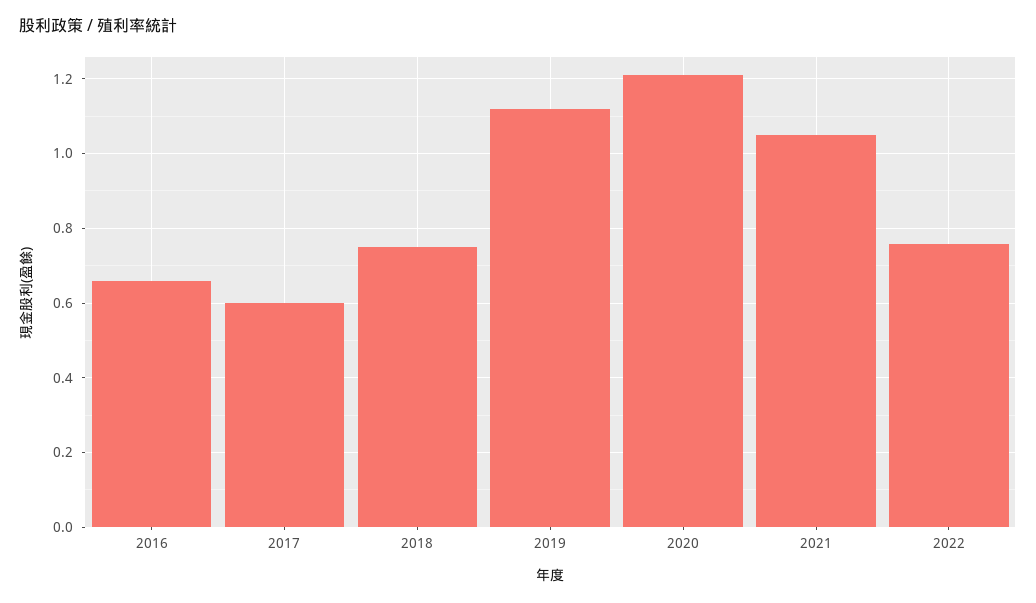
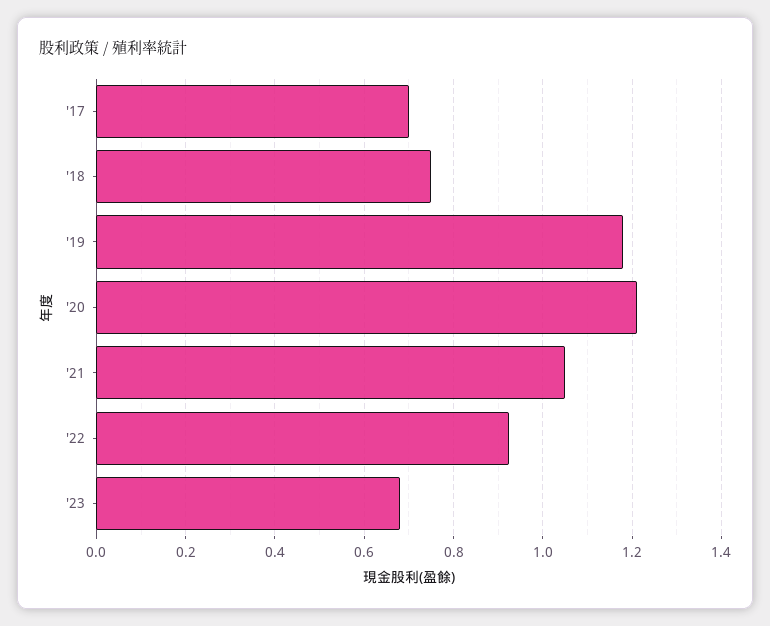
2016: 0.66 -> none
2017: 0.6 -> 0.7
2019: 1.12 -> 1.18
2022: 0.76 -> 0.92
'23: none -> 0.68

